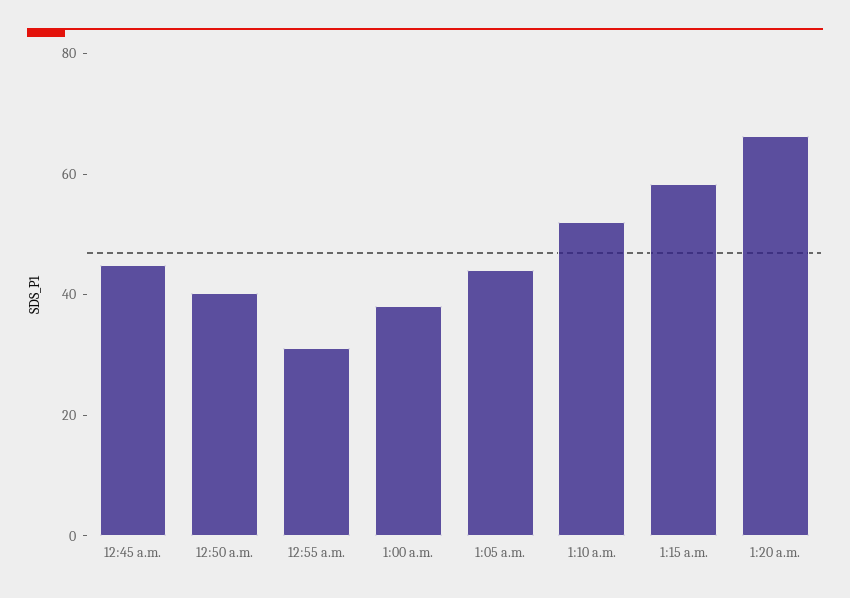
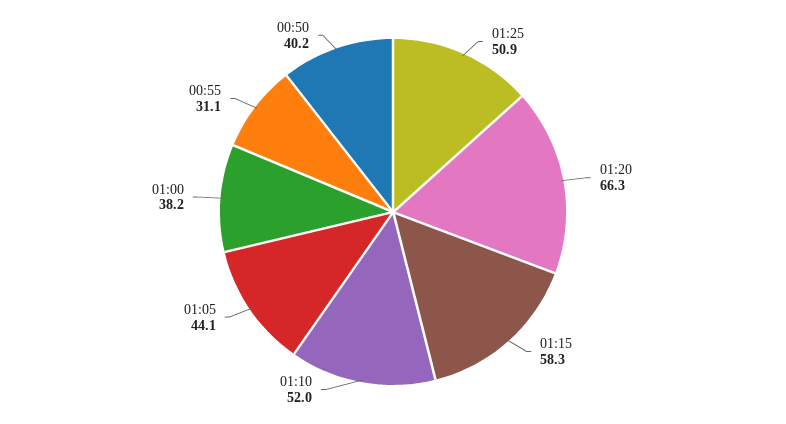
12:45 a.m.: 45 -> none
01:25: none -> 50.9

